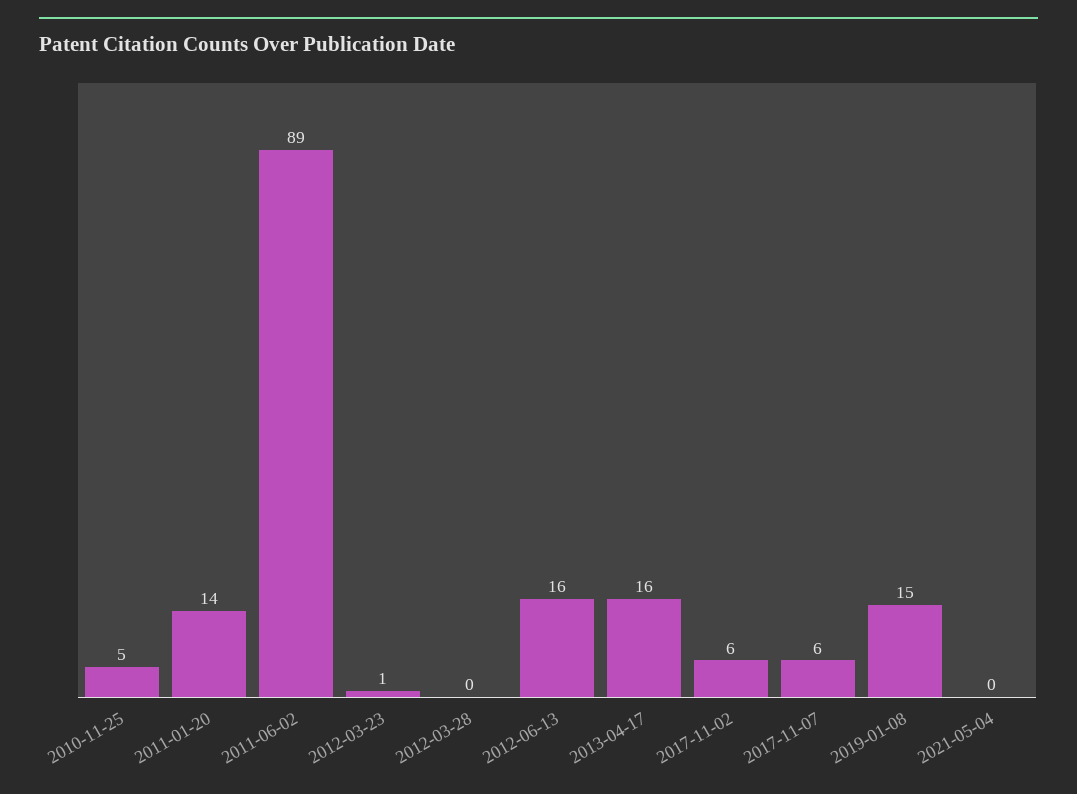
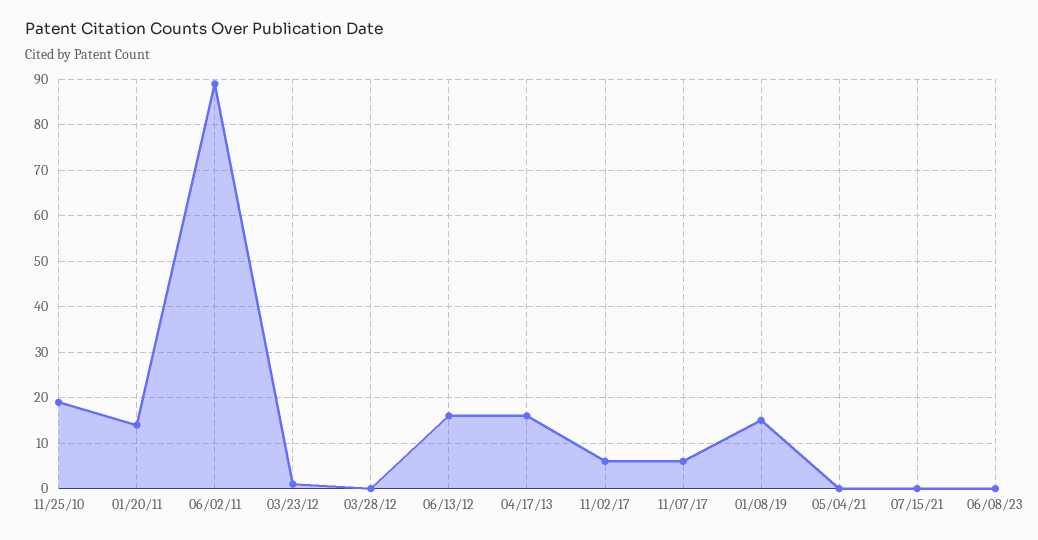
2010-11-25: 5 -> 20
07/15/21: none -> 0
06/08/23: none -> 0

